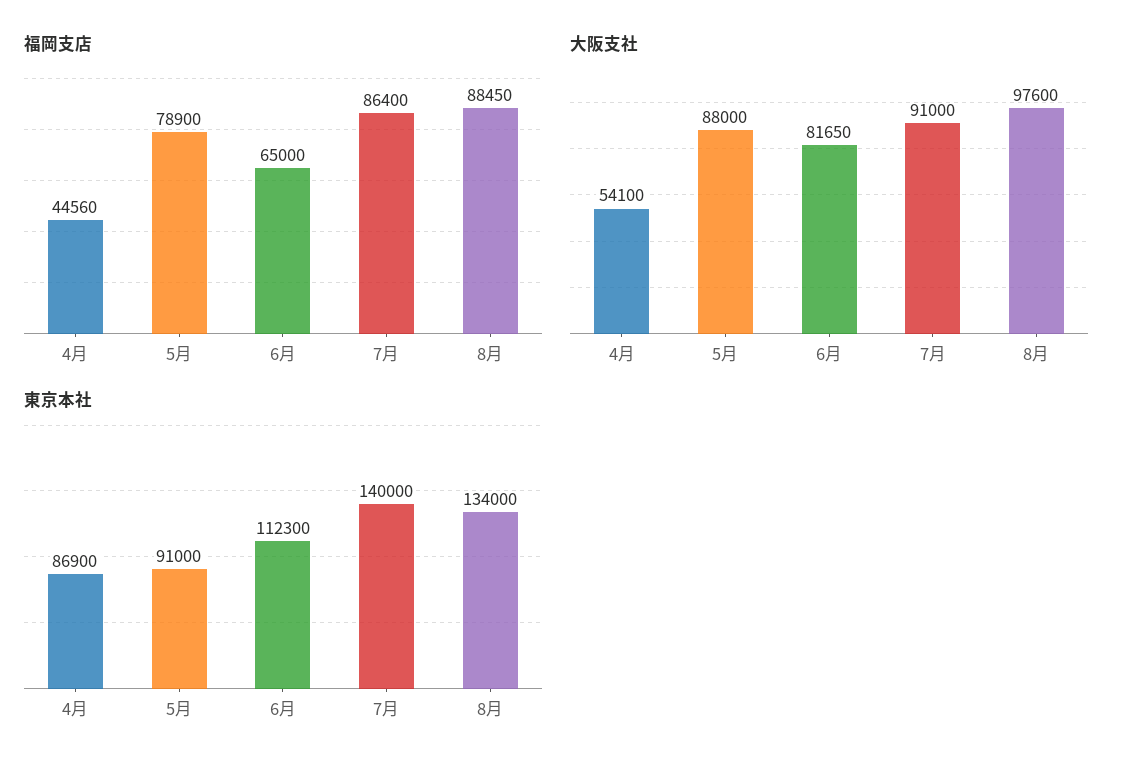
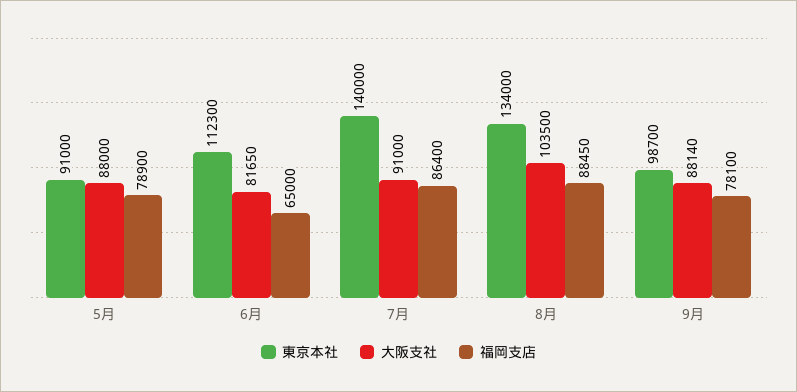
福岡支店, 4月: 44560 -> none
大阪支社, 4月: 54100 -> none
大阪支社, 8月: 97600 -> 103500
東京本社, 4月: 86900 -> none
東京本社, 9月: none -> 98700
大阪支社, 9月: none -> 88140
福岡支店, 9月: none -> 78100

